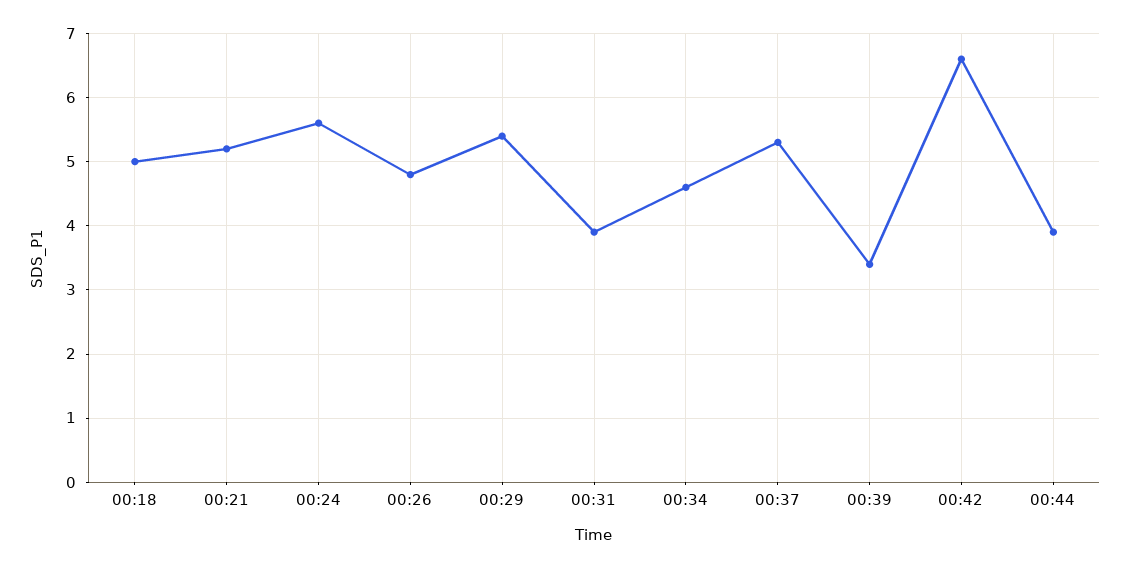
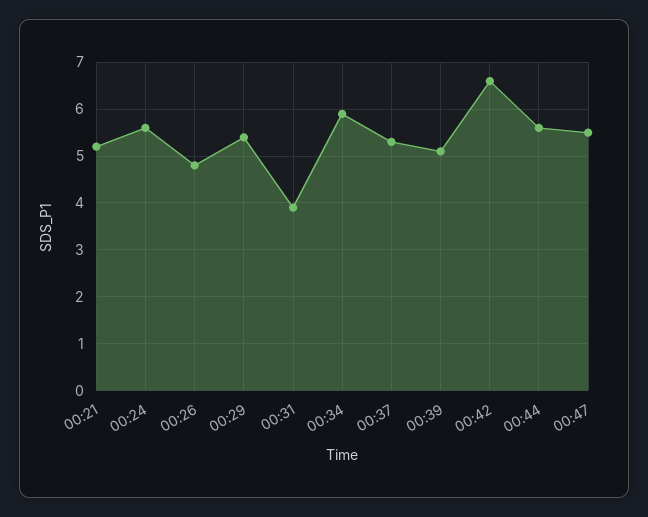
00:18: 5 -> none
00:34: 4.6 -> 6
00:39: 3.4 -> 5
00:44: 3.9 -> 5.5
00:47: none -> 5.5

